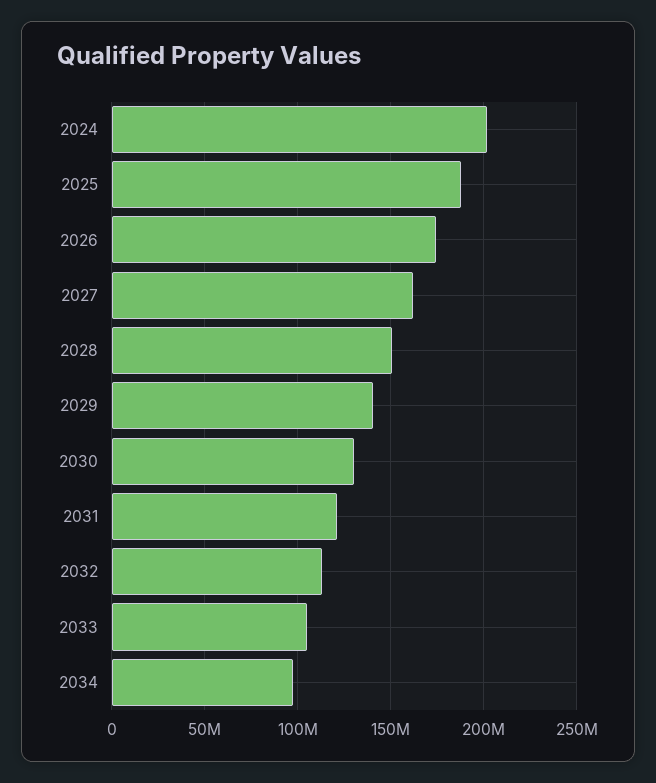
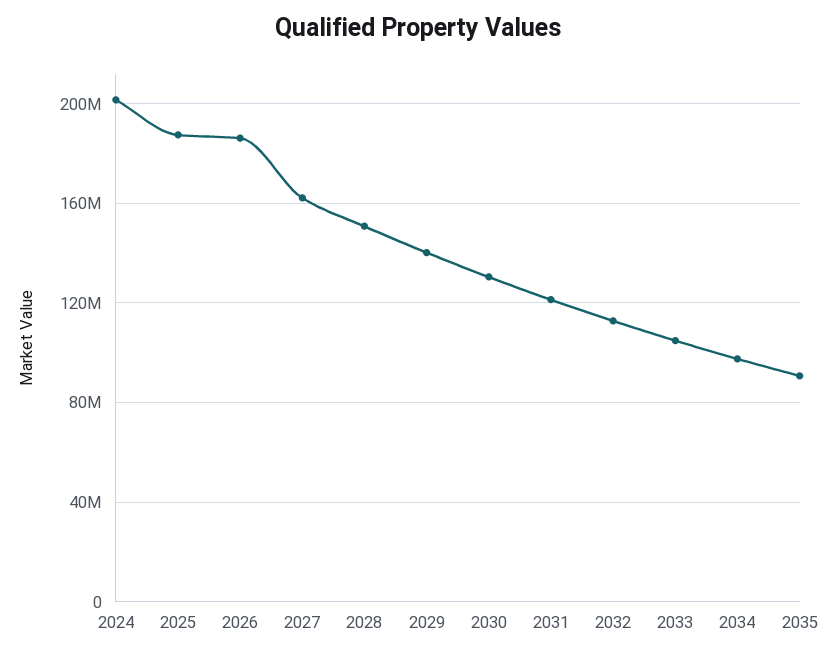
2026: 175000000 -> 185000000
2035: none -> 90000000

